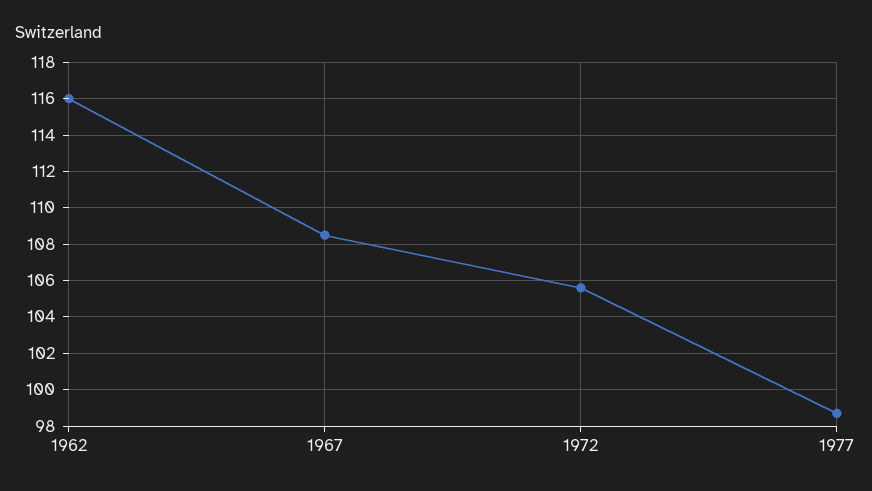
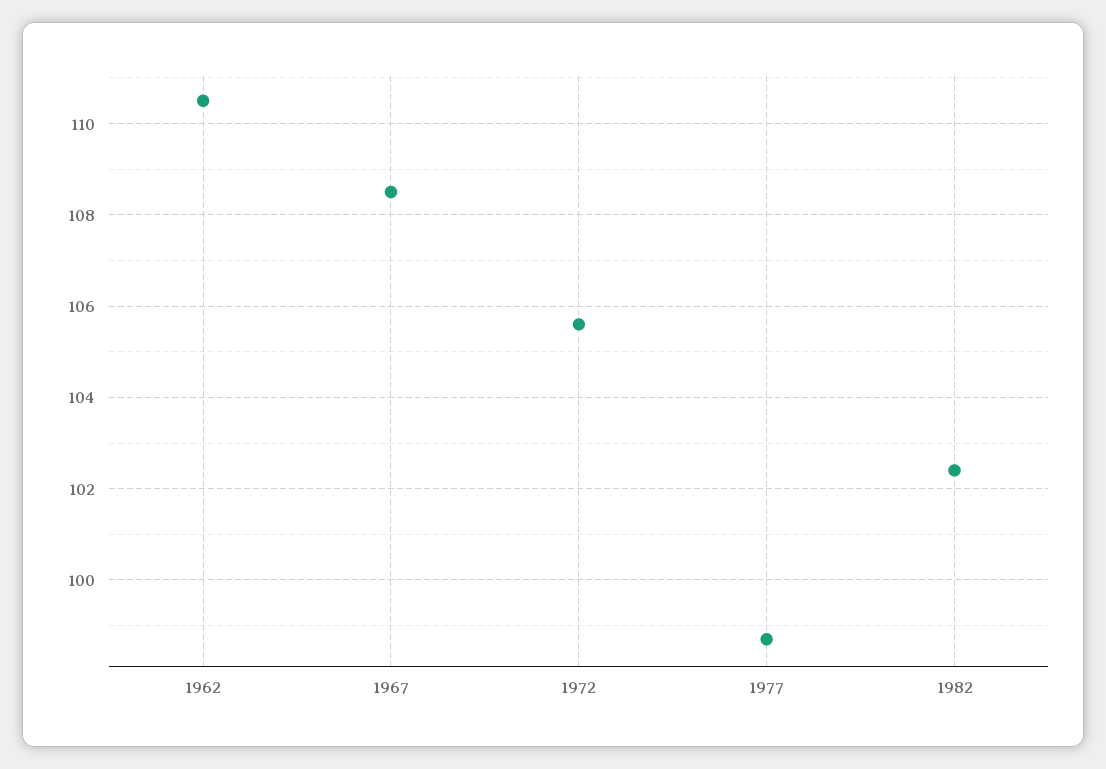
1962: 116 -> 110.5
1982: none -> 102.5

